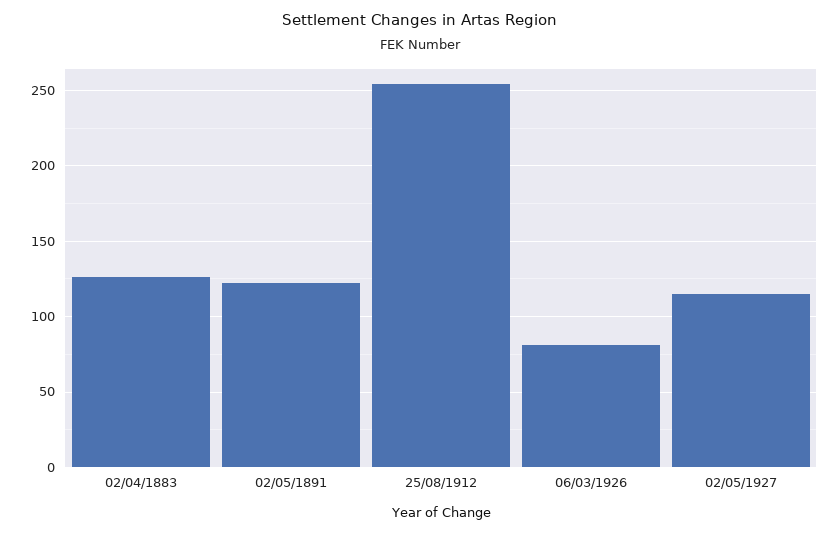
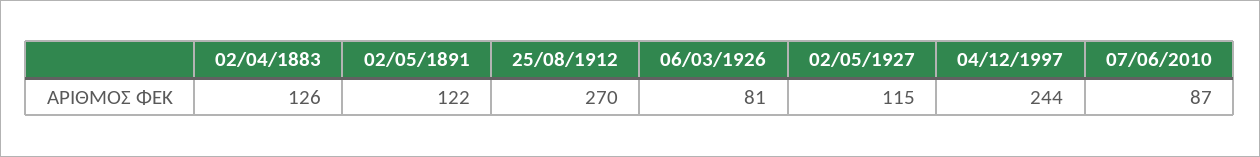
25/08/1912: 255 -> 270
04/12/1997: none -> 244
07/06/2010: none -> 87

